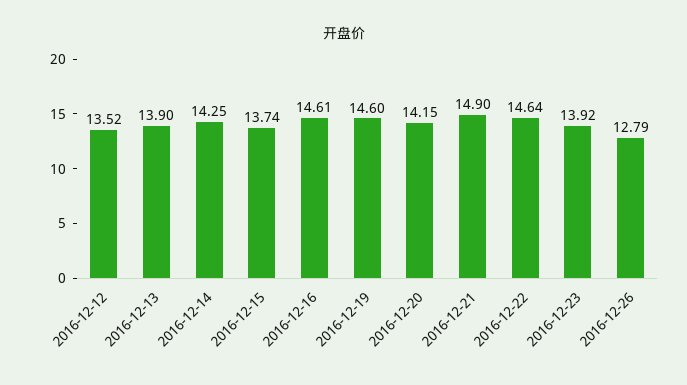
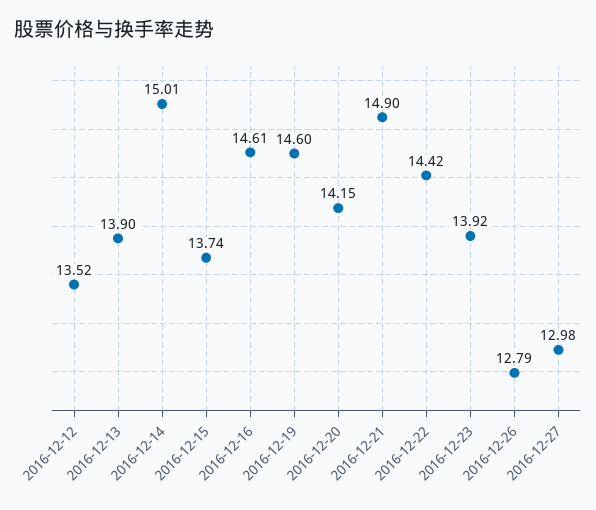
2016-12-14: 14.25 -> 15.01
2016-12-22: 14.64 -> 14.42
2016-12-27: none -> 12.98

